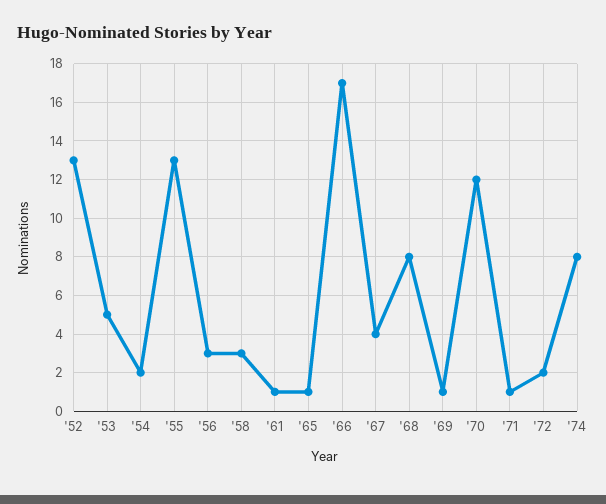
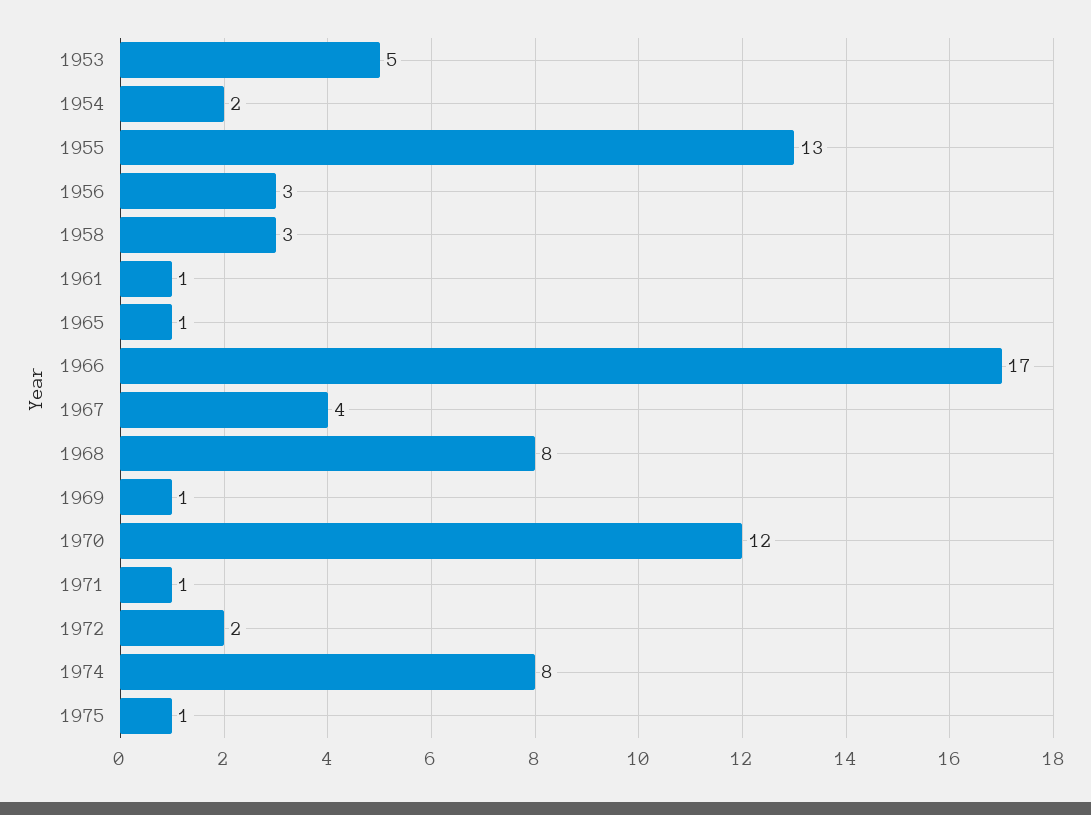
'52: 13 -> none
1975: none -> 1

